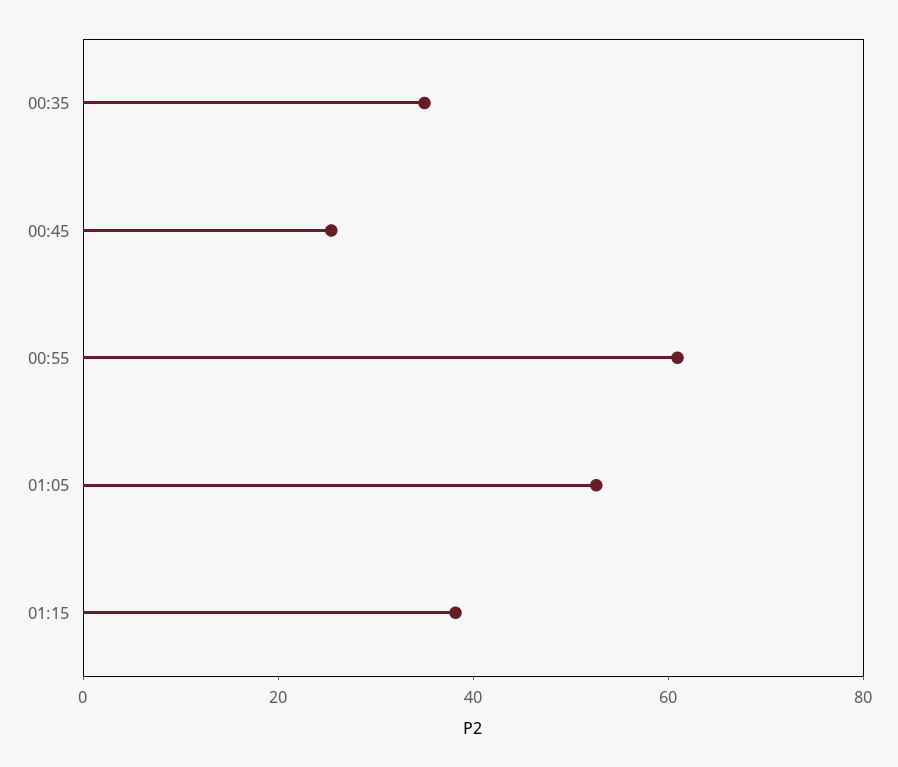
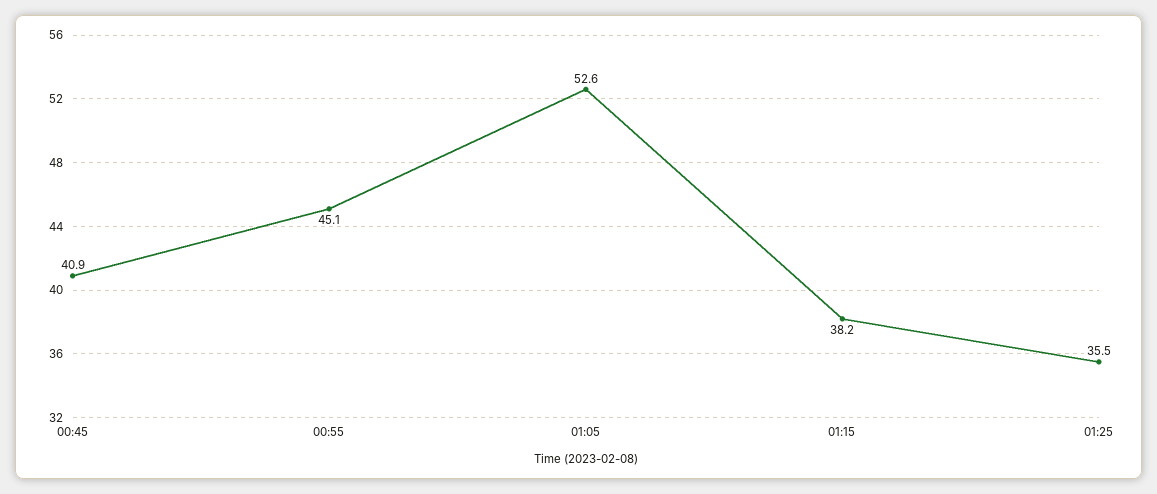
00:35: 35 -> none
00:45: 25 -> 40.9
00:55: 60 -> 45.1
01:25: none -> 35.5

